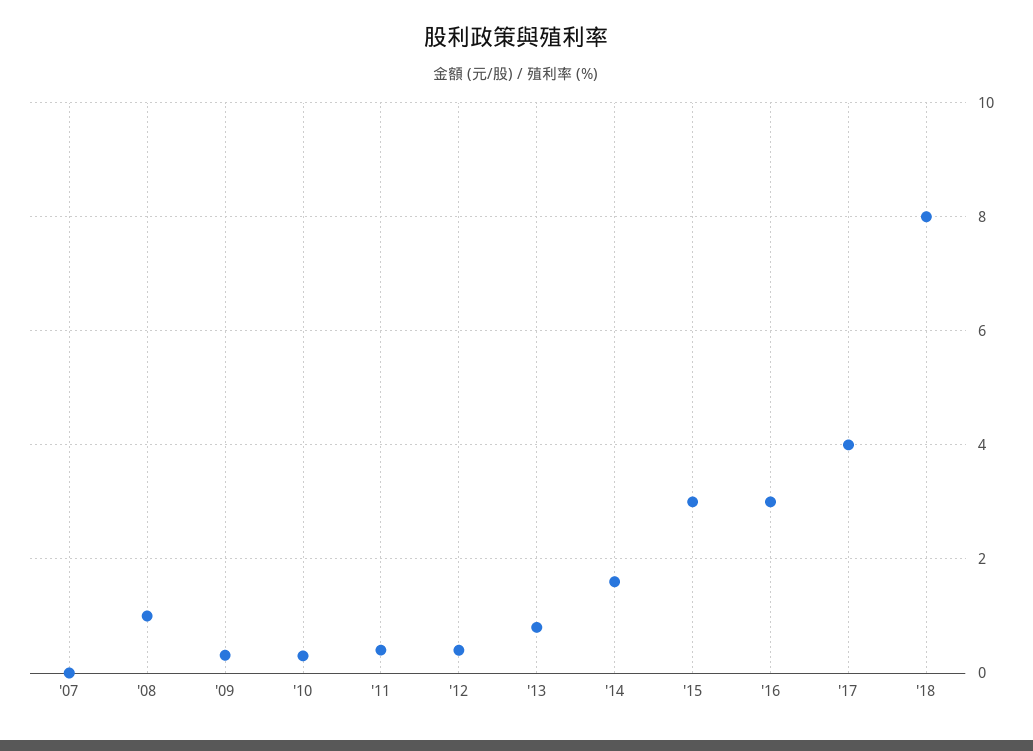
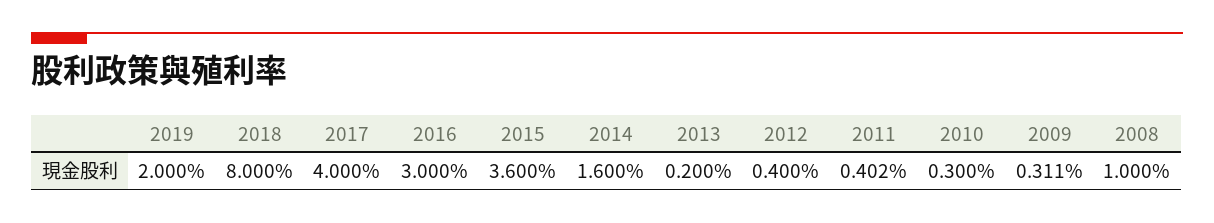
'07: 0 -> none
'13: 0.8 -> 0.2
'15: 3 -> 3.6
2019: none -> 2

